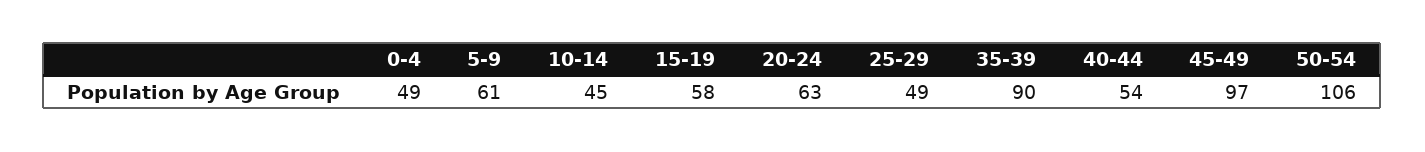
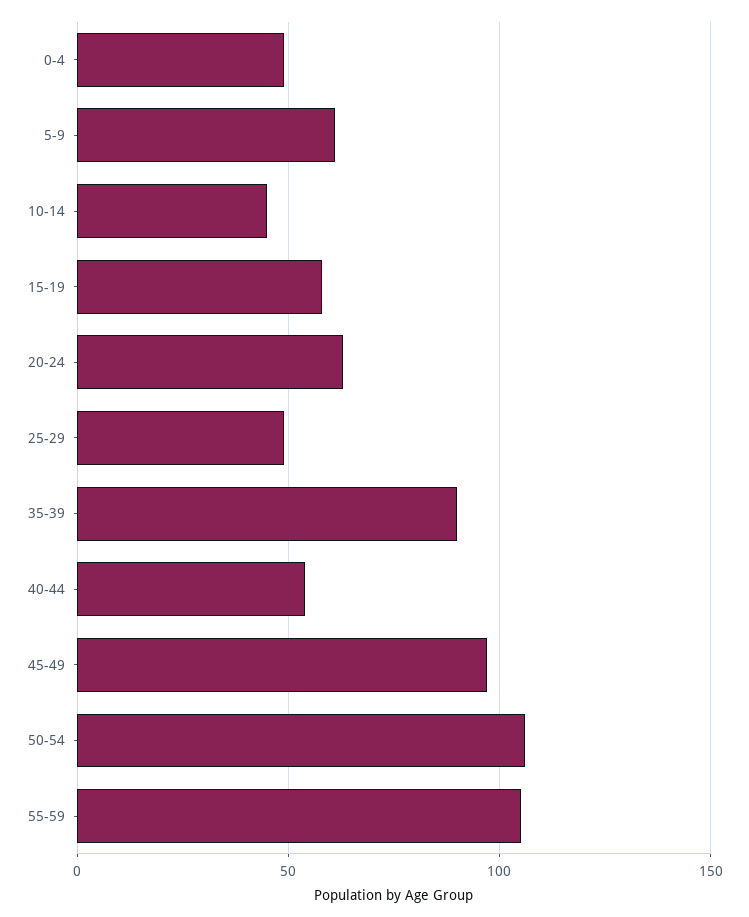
55-59: none -> 105

